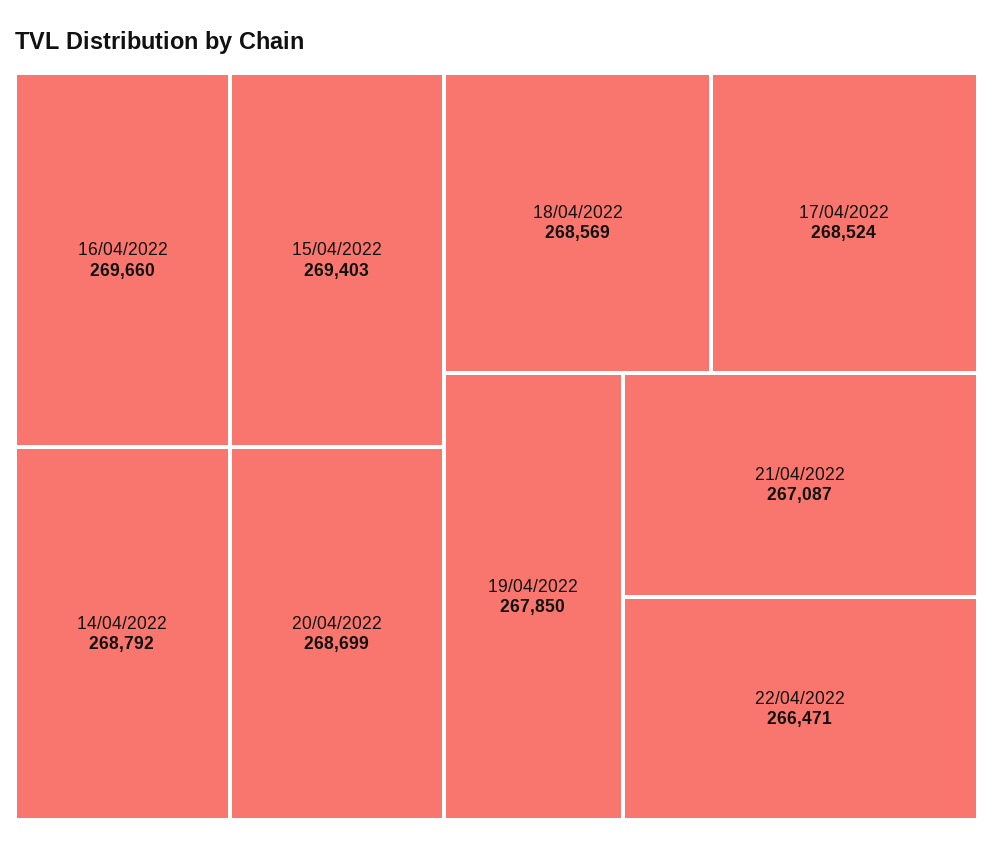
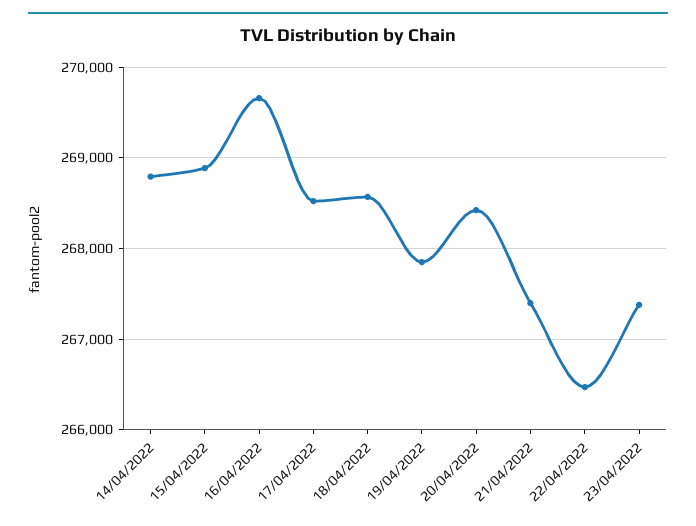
15/04/2022: 269403 -> 268900
20/04/2022: 268699 -> 268400
21/04/2022: 267087 -> 267400
23/04/2022: none -> 267400

